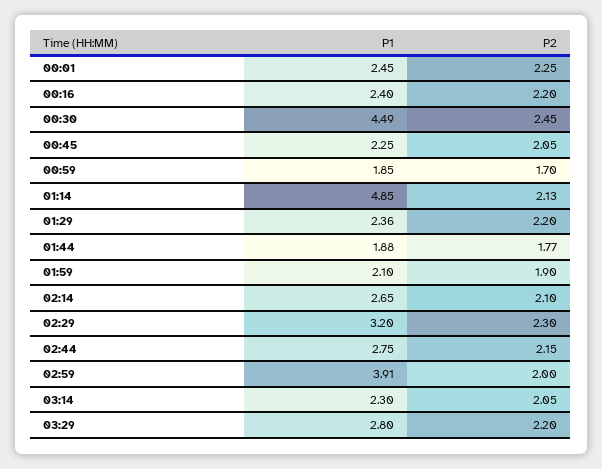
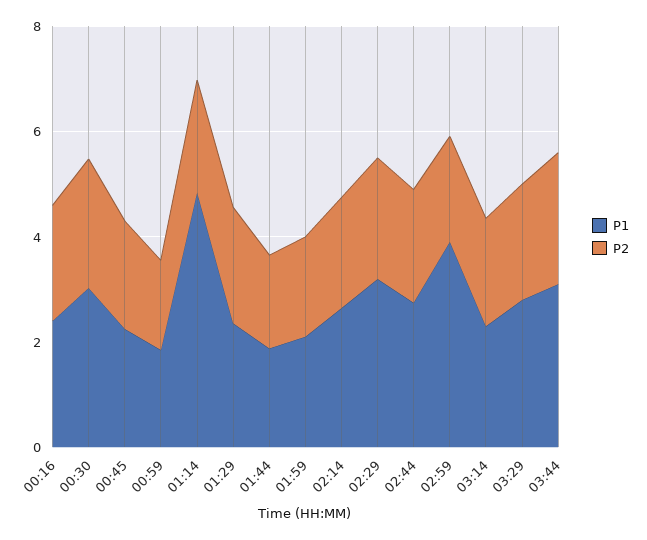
P1, 00:01: 2.45 -> none
P2, 00:01: 2.25 -> none
P1, 00:30: 4.49 -> 3
P1, 03:44: none -> 3
P2, 03:44: none -> 2.5

